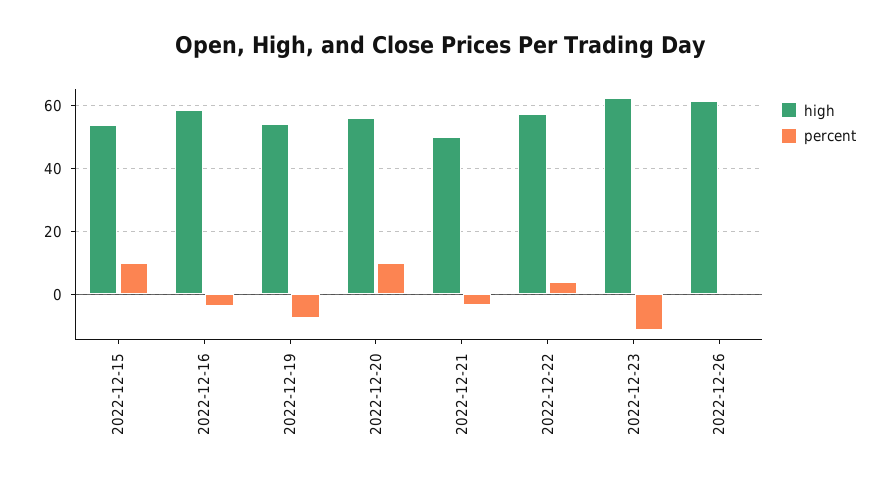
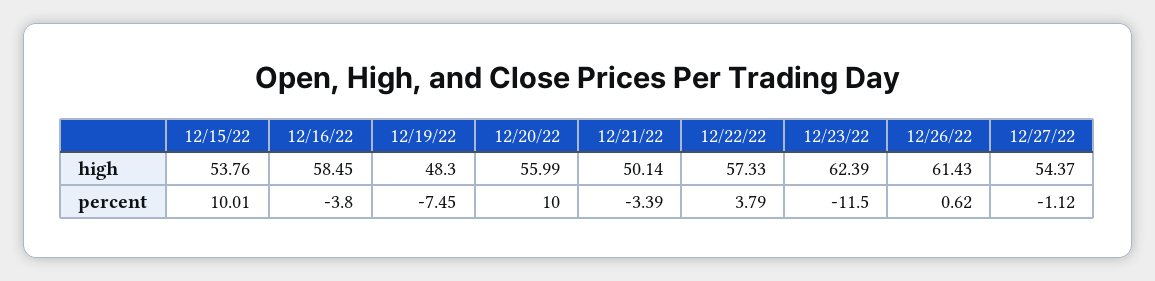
high, 2022-12-19: 54 -> 48.3
high, 12/27/22: none -> 54.37
percent, 12/27/22: none -> -1.12

